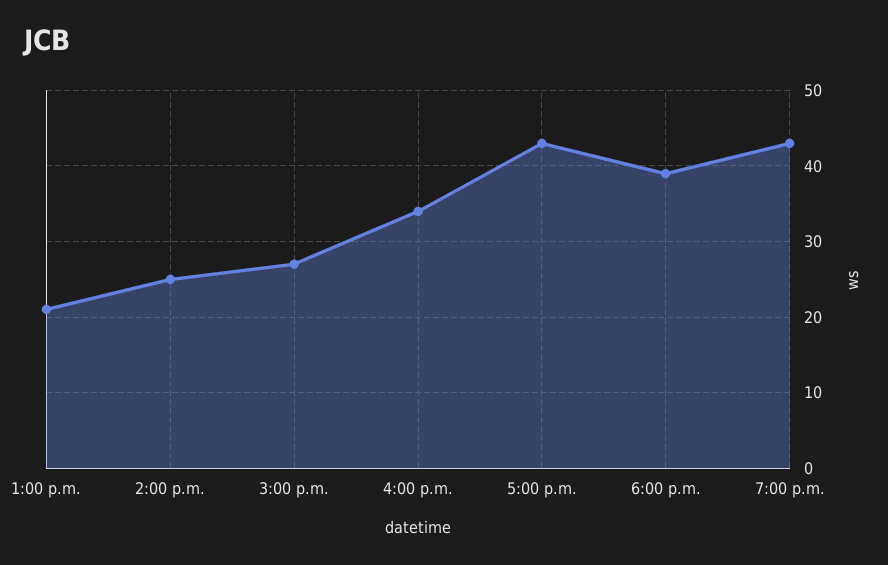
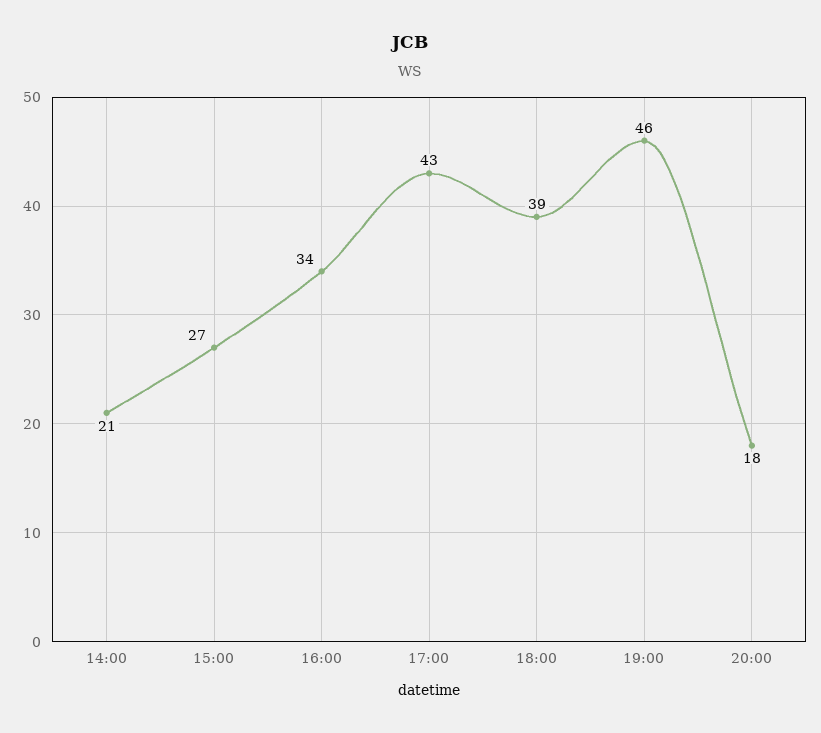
1:00 p.m.: 21 -> none
2:00 p.m.: 25 -> 21
7:00 p.m.: 43 -> 46
20:00: none -> 18

